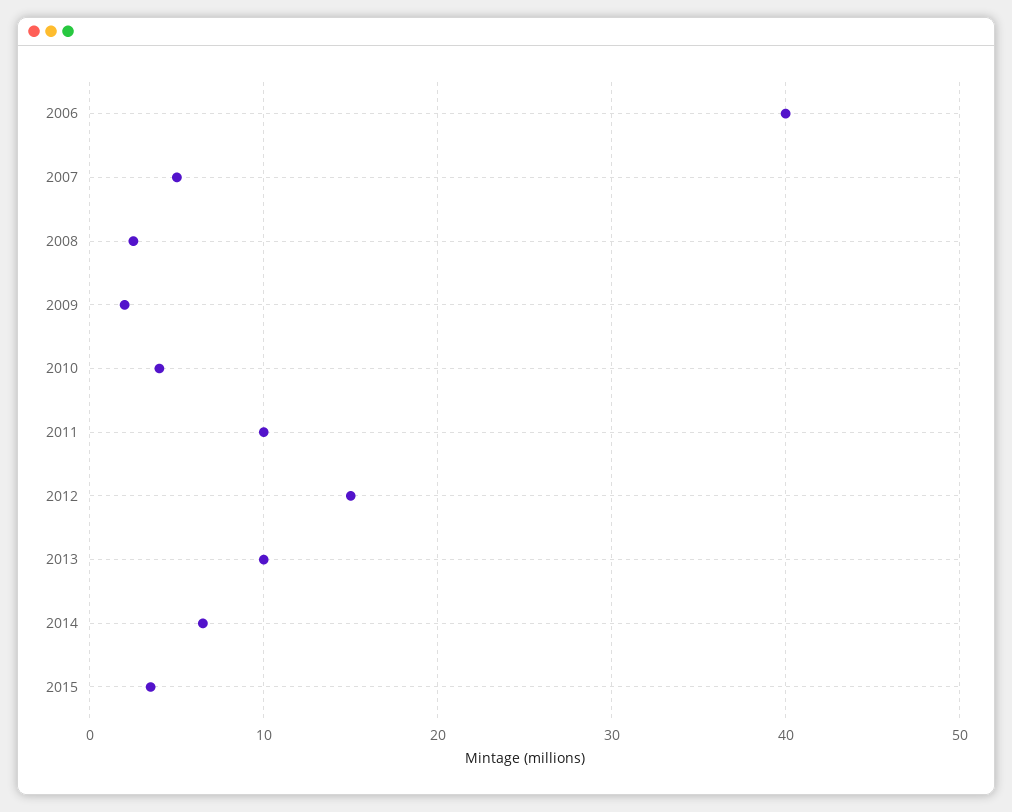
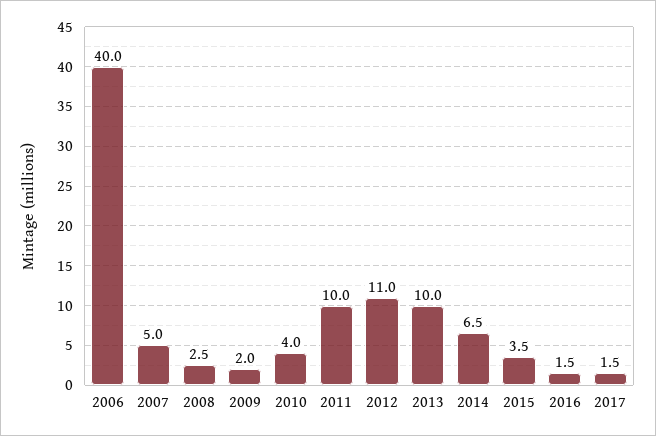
2012: 15 -> 11
2016: none -> 1.5
2017: none -> 1.5

